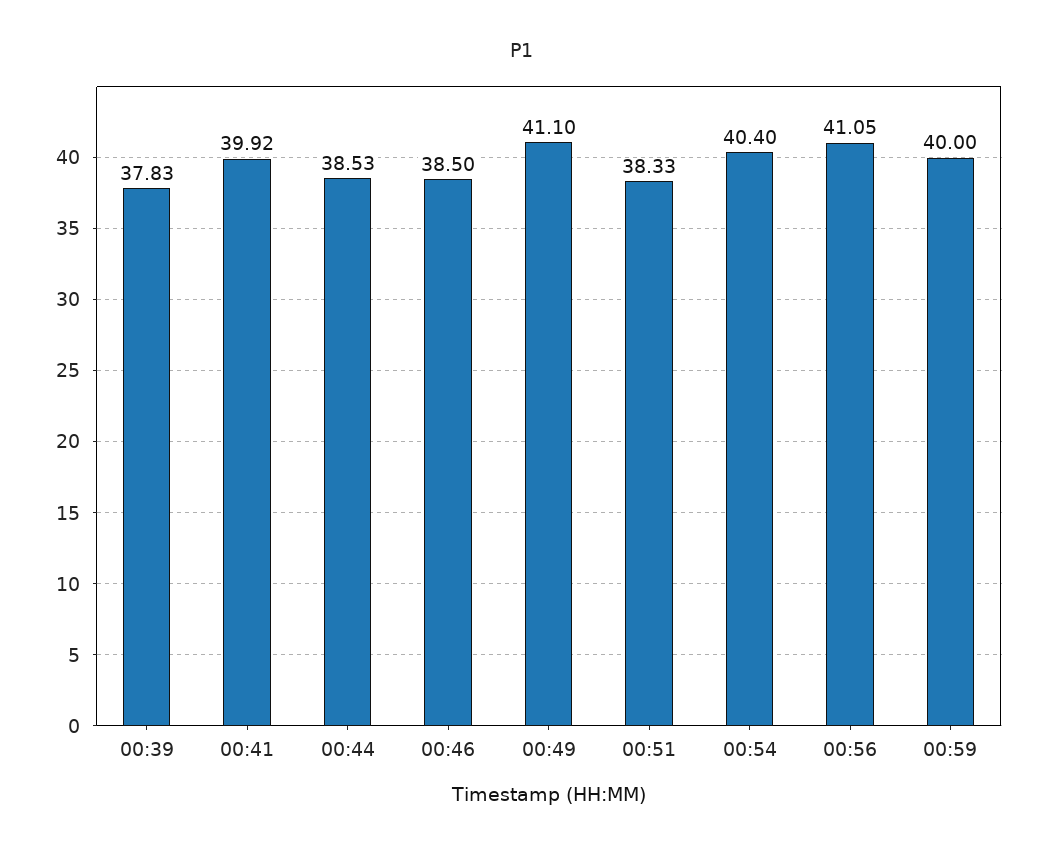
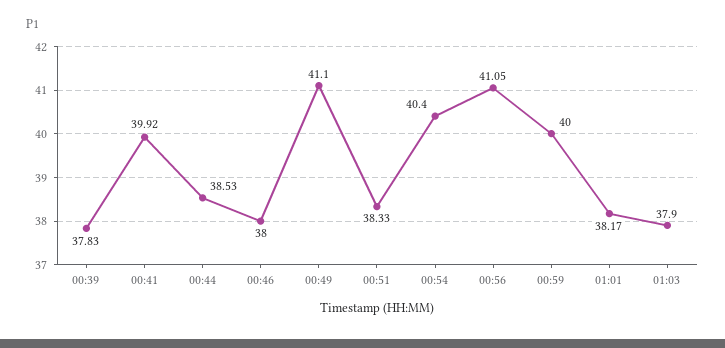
00:46: 38.5 -> 38
01:01: none -> 38.17
01:03: none -> 37.9

